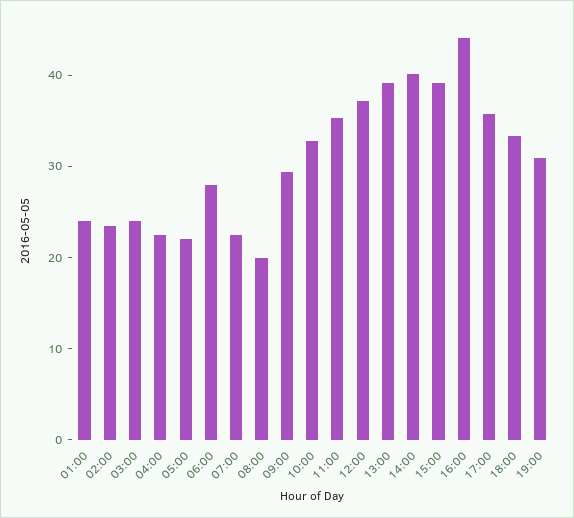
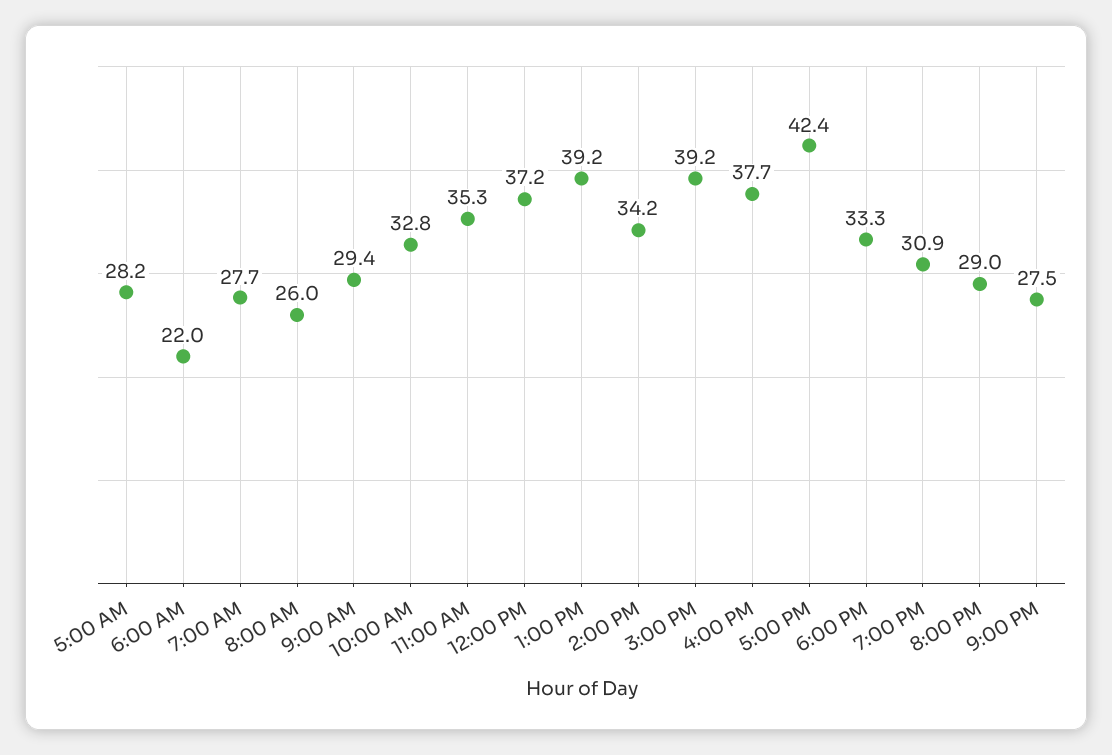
01:00: 24 -> none
02:00: 24 -> none
03:00: 24 -> none
04:00: 22 -> none
05:00: 22 -> 28.2
06:00: 28 -> 22
07:00: 22 -> 27.7
08:00: 20 -> 26
14:00: 40 -> 34.2
16:00: 44 -> 37.7
17:00: 36 -> 42.4
8:00 PM: none -> 29
9:00 PM: none -> 27.5

